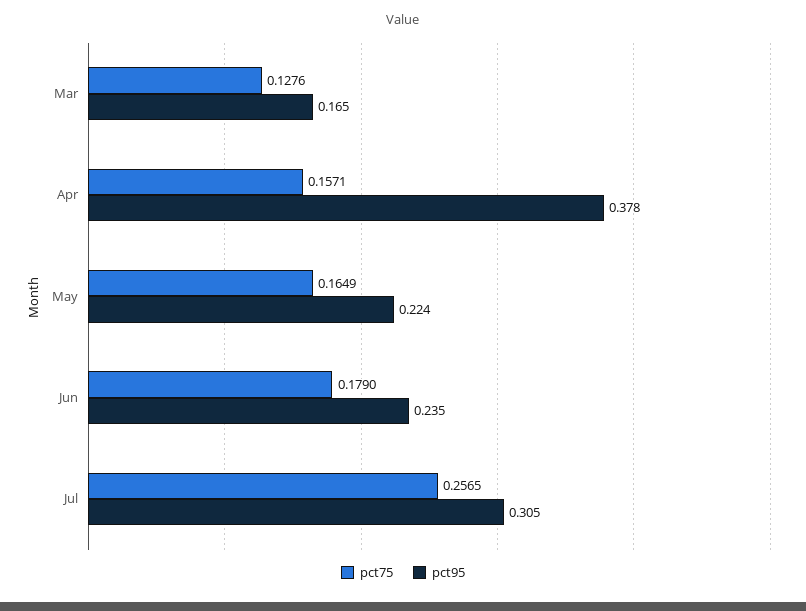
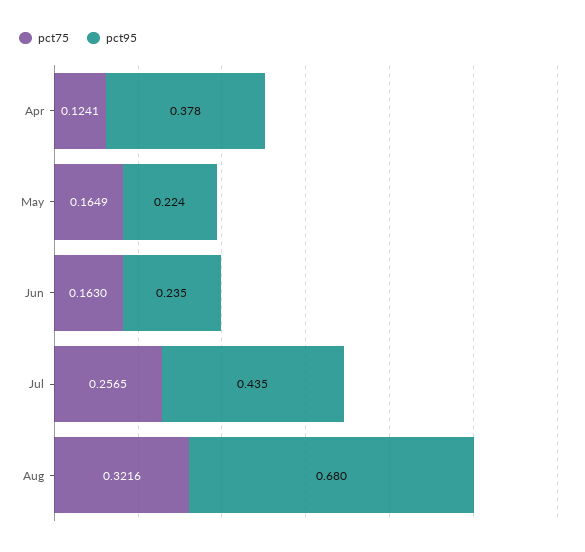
pct75, Mar: 0.1276 -> none
pct95, Mar: 0.165 -> none
pct75, Apr: 0.1571 -> 0.1241
pct75, Jun: 0.179 -> 0.163
pct95, Jul: 0.305 -> 0.435
pct75, Aug: none -> 0.3216
pct95, Aug: none -> 0.68

